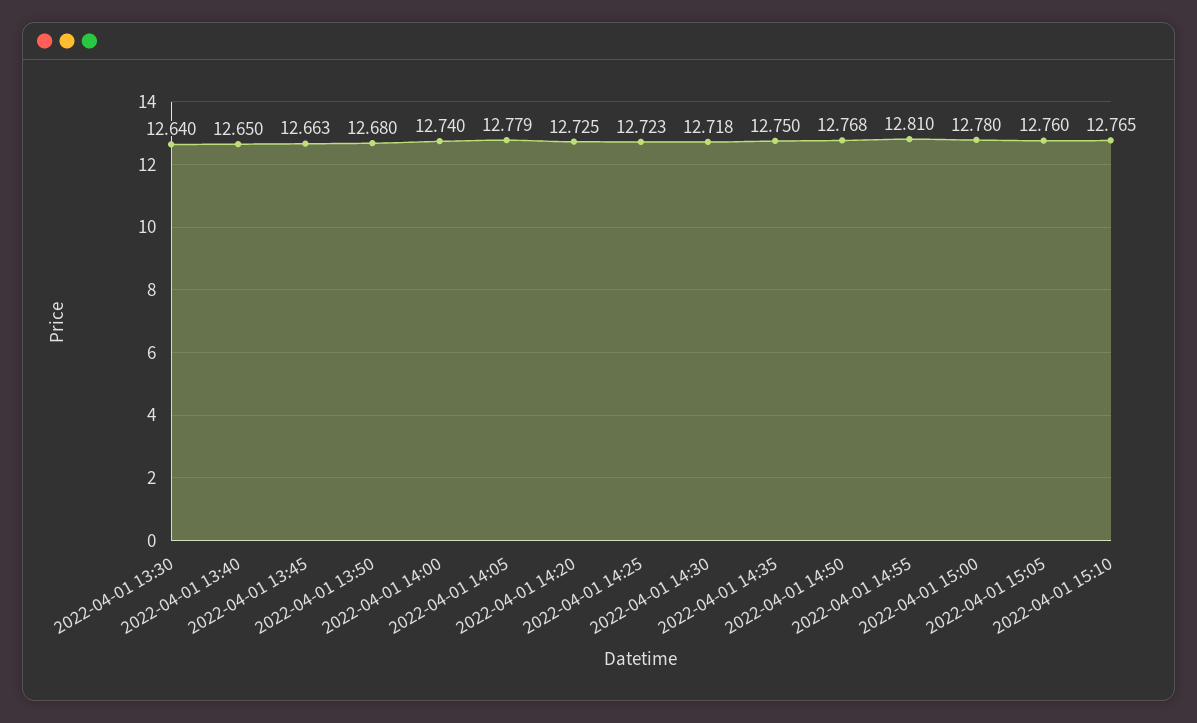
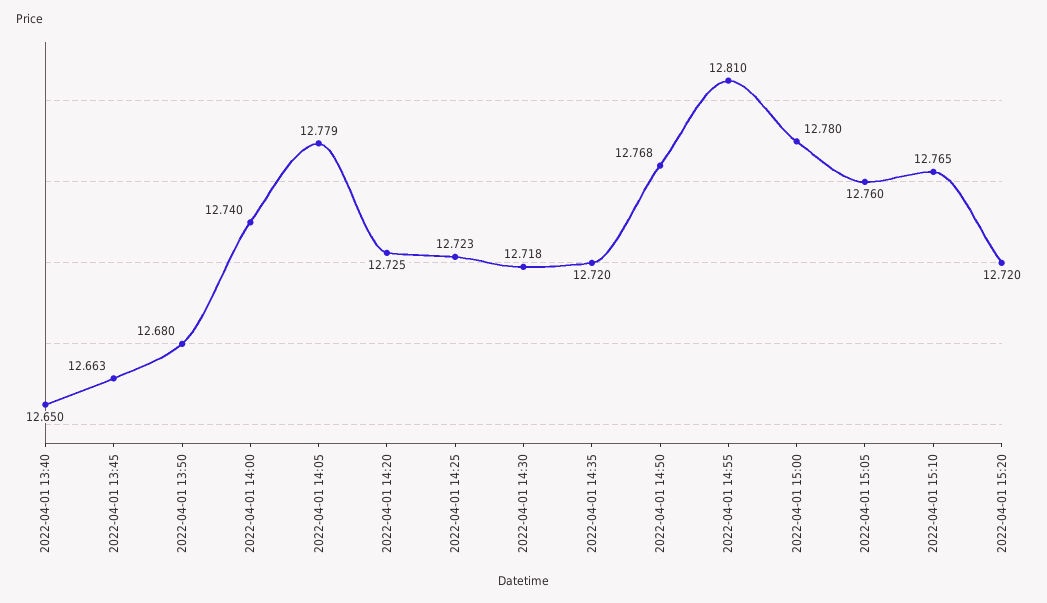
2022-04-01 13:30: 12.64 -> none
2022-04-01 14:35: 12.75 -> 12.72
2022-04-01 15:20: none -> 12.72

